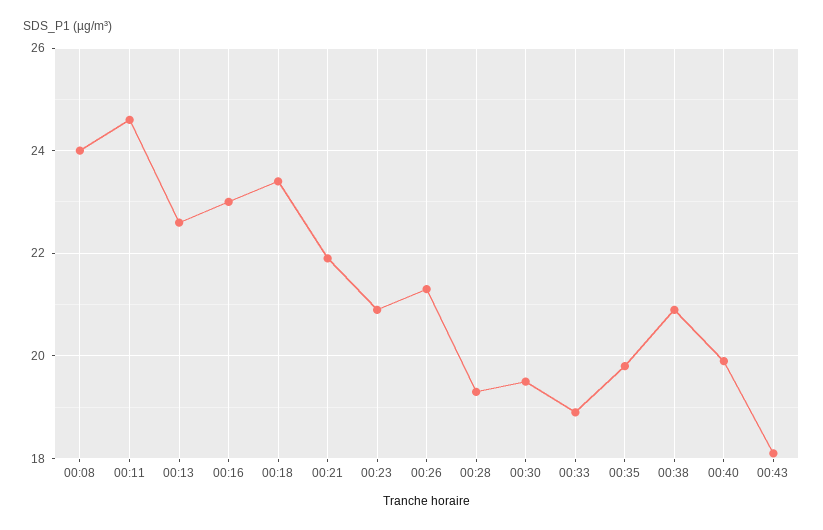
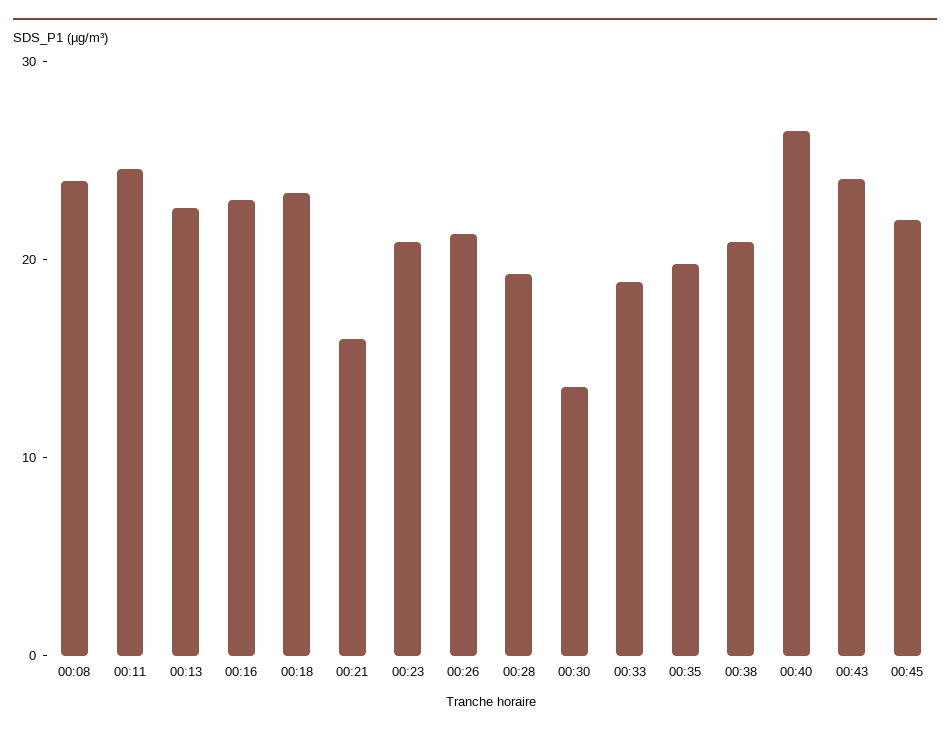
00:21: 22 -> 16
00:30: 19.5 -> 14
00:40: 20 -> 26
00:43: 18 -> 24
00:45: none -> 22

